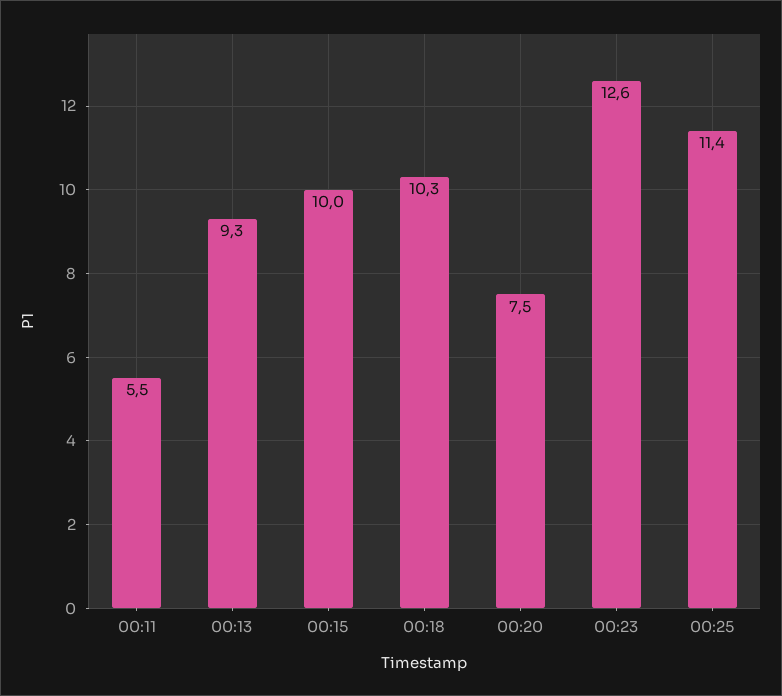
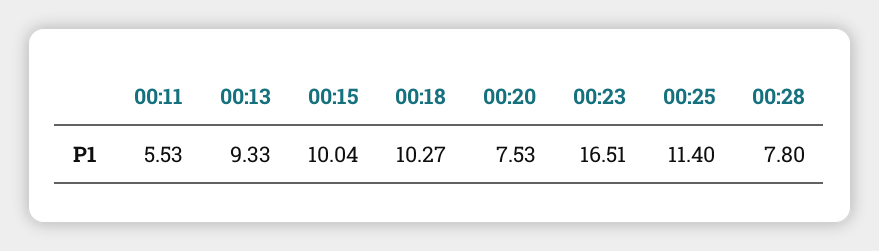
00:23: 12.6 -> 16.51
00:28: none -> 7.8

